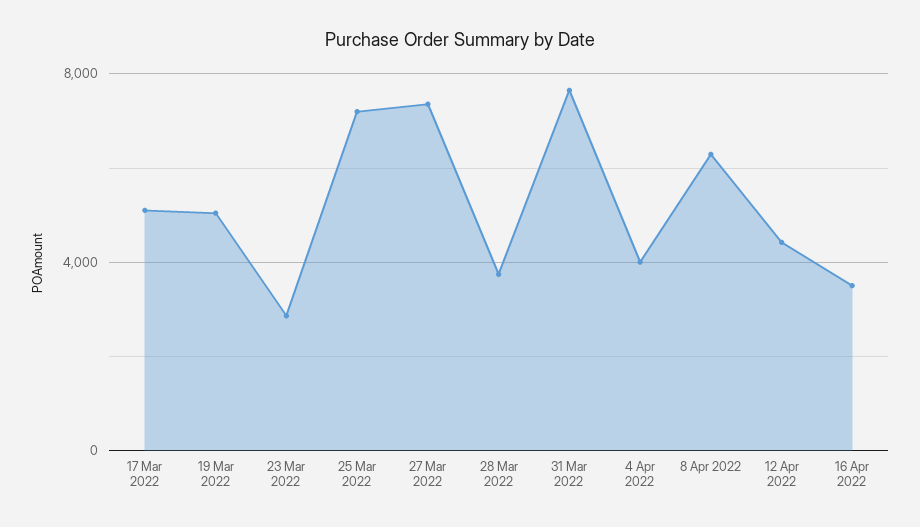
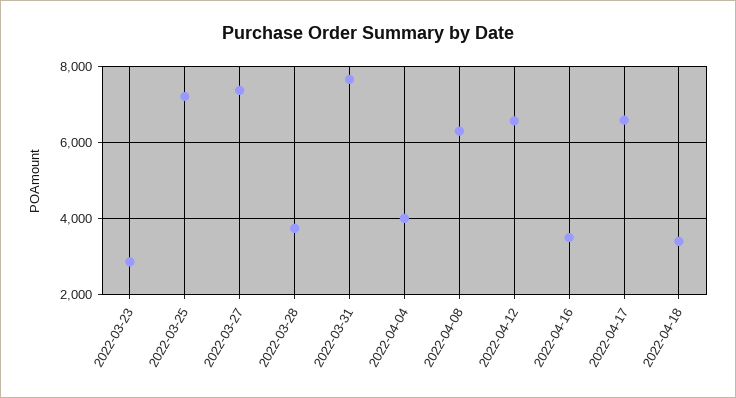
17 Mar 2022: 5000 -> none
19 Mar 2022: 5000 -> none
12 Apr 2022: 4500 -> 6600
2022-04-17: none -> 6600
2022-04-18: none -> 3400

